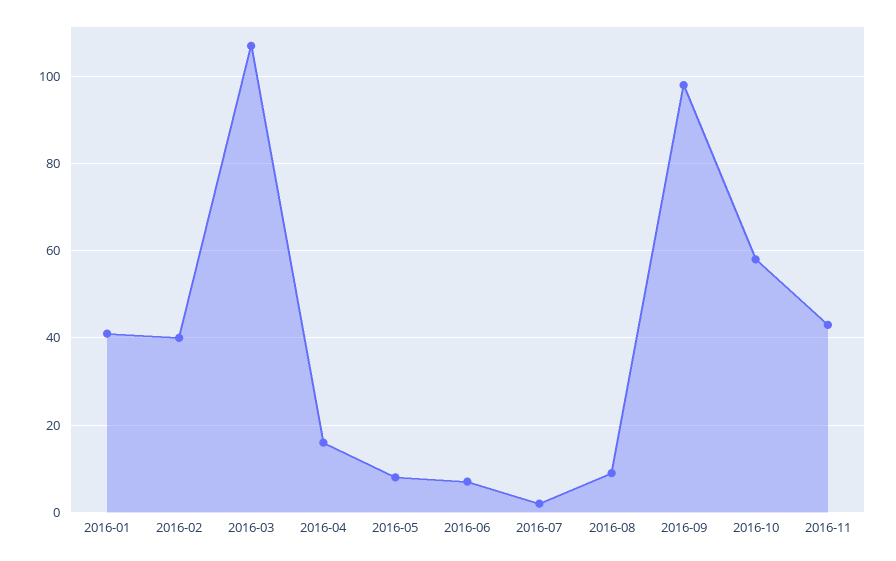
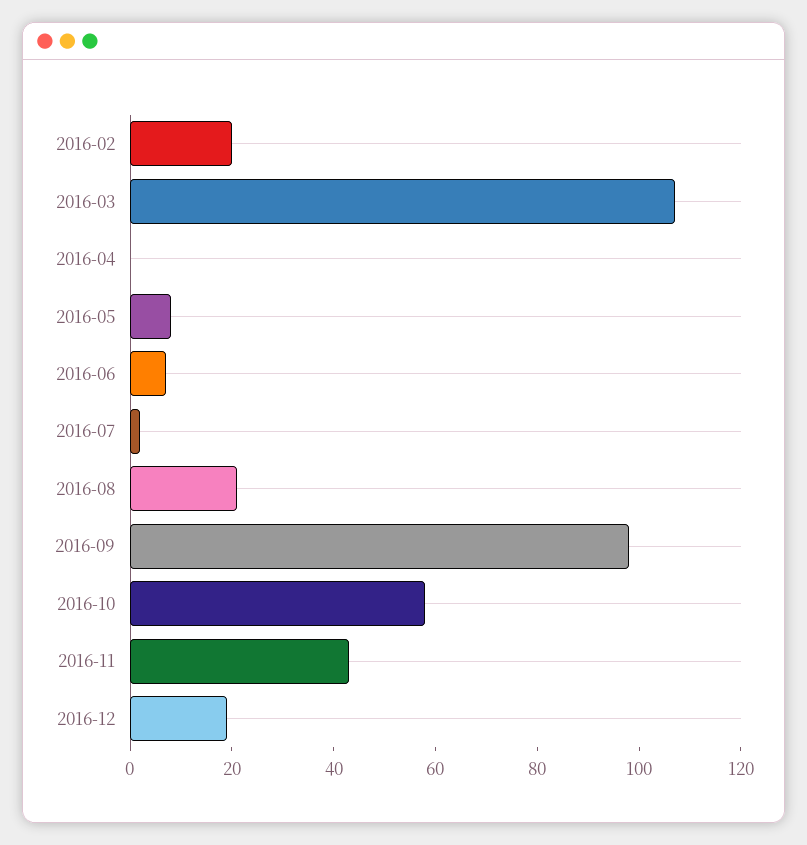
2016-01: 40 -> none
2016-02: 40 -> 20
2016-04: 15 -> 0
2016-08: 10 -> 20
2016-12: none -> 20

